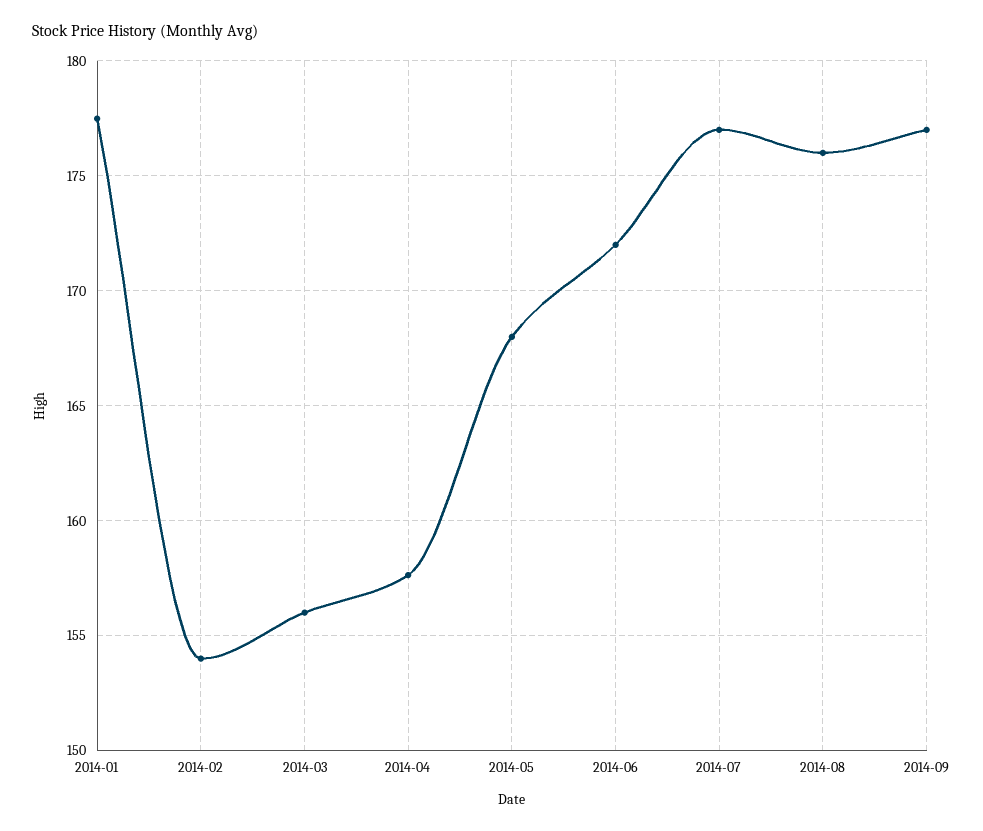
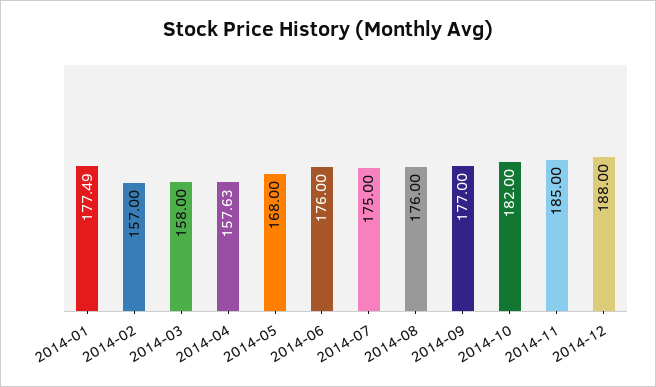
2014-02: 154 -> 157
2014-03: 156 -> 158
2014-06: 172 -> 176
2014-07: 177 -> 175
2014-10: none -> 182
2014-11: none -> 185
2014-12: none -> 188

